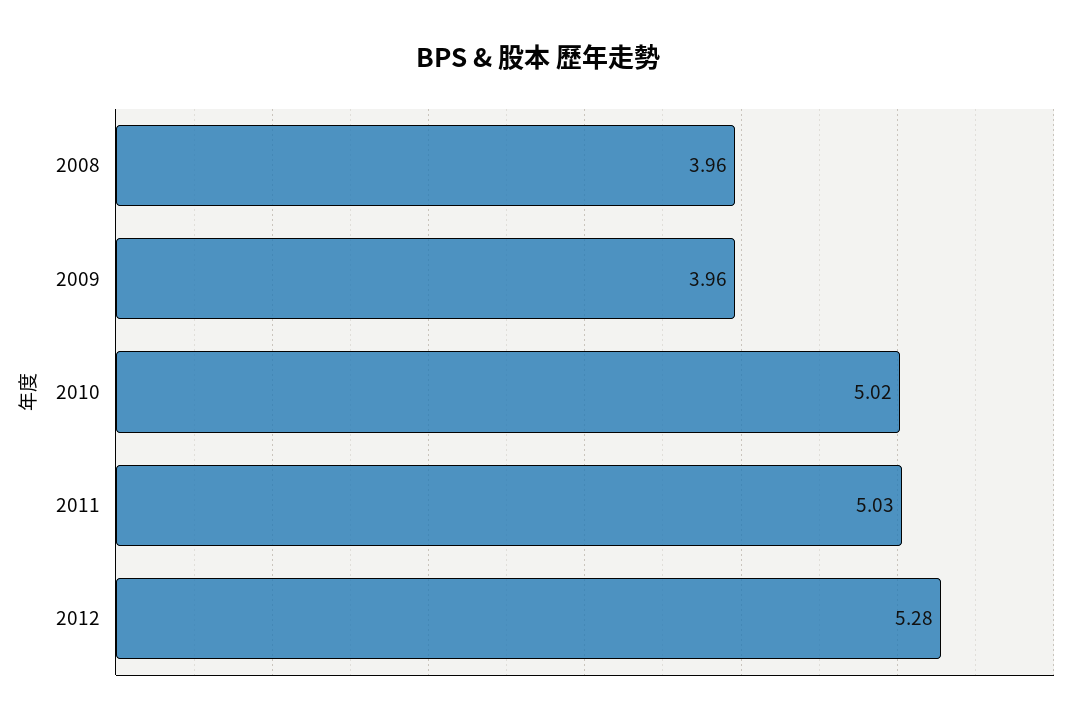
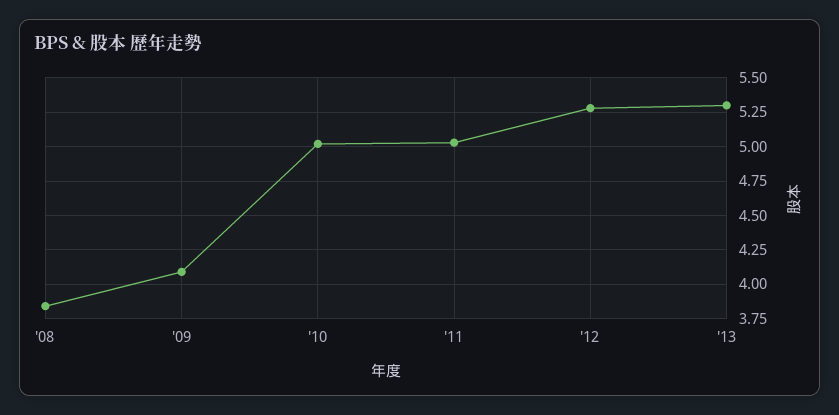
2008: 3.96 -> 3.85
2009: 3.96 -> 4.1
'13: none -> 5.3

